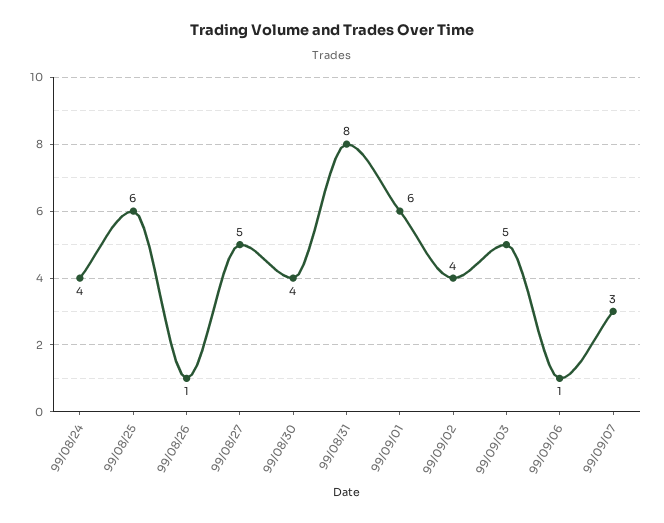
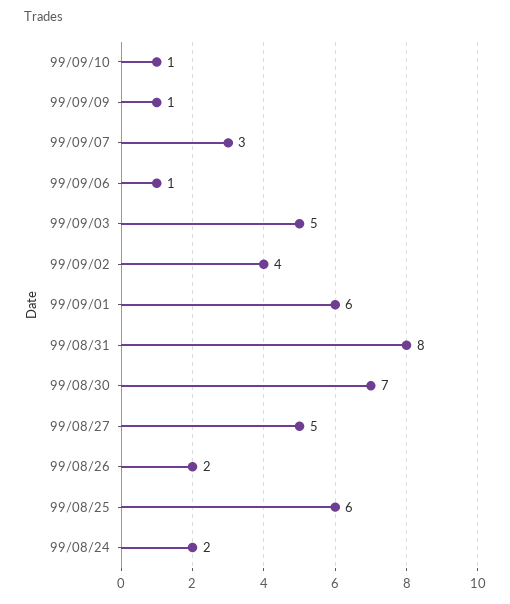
99/08/24: 4 -> 2
99/08/26: 1 -> 2
99/08/30: 4 -> 7
99/09/10: none -> 1
99/09/09: none -> 1

